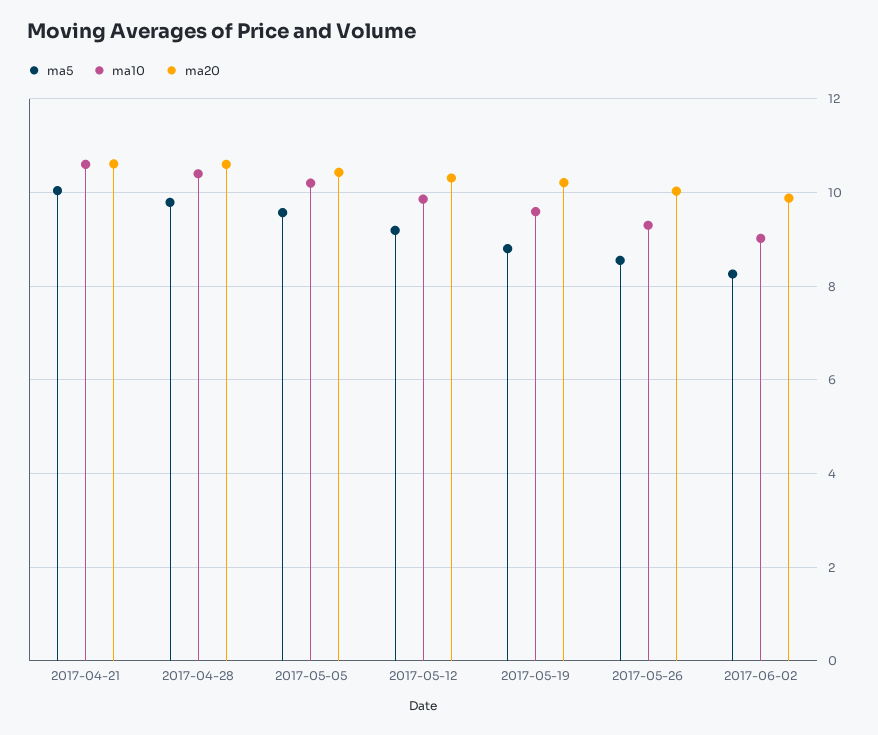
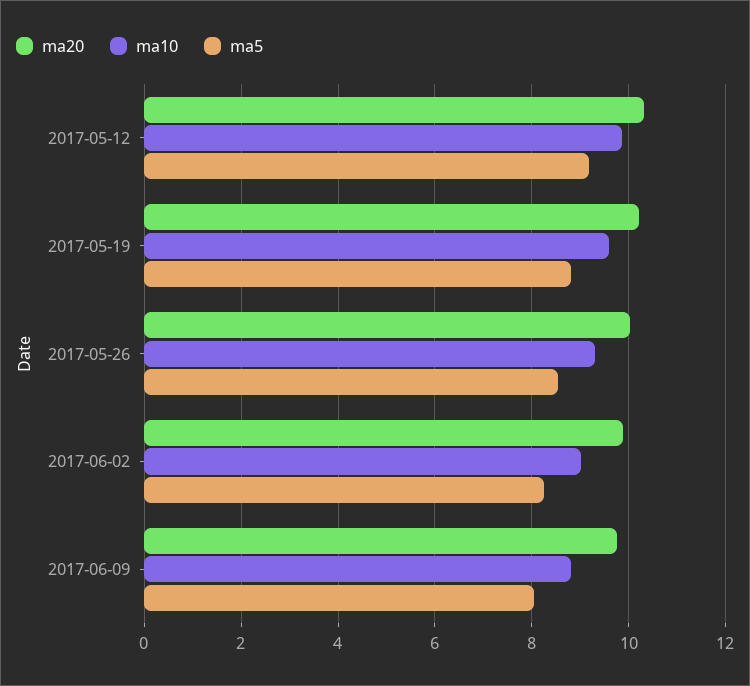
ma5, 2017-04-21: 10 -> none
ma10, 2017-04-21: 10.6 -> none
ma20, 2017-04-21: 10.6 -> none
ma5, 2017-04-28: 9.8 -> none
ma10, 2017-04-28: 10.4 -> none
ma20, 2017-04-28: 10.6 -> none
ma5, 2017-05-05: 9.6 -> none
ma10, 2017-05-05: 10.2 -> none
ma20, 2017-05-05: 10.4 -> none
ma20, 2017-06-09: none -> 9.8
ma10, 2017-06-09: none -> 8.8
ma5, 2017-06-09: none -> 8

